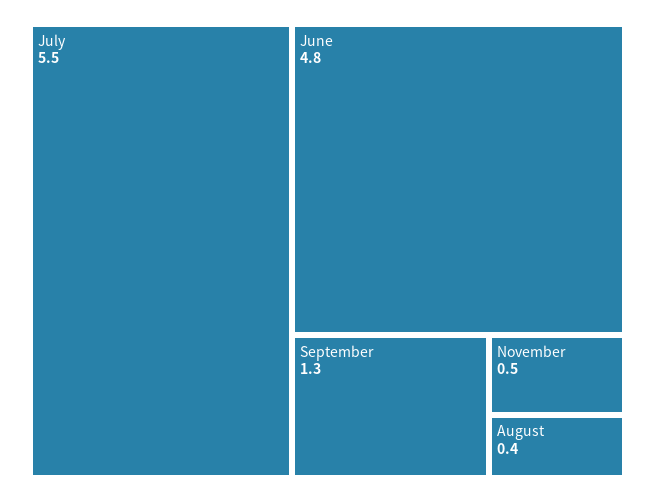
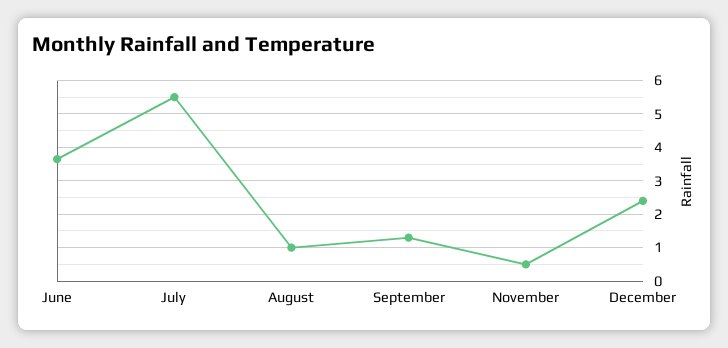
June: 4.8 -> 3.6
August: 0.4 -> 1
December: none -> 2.4

